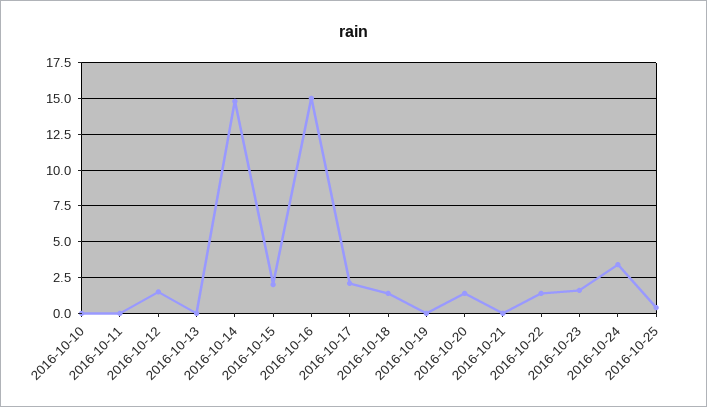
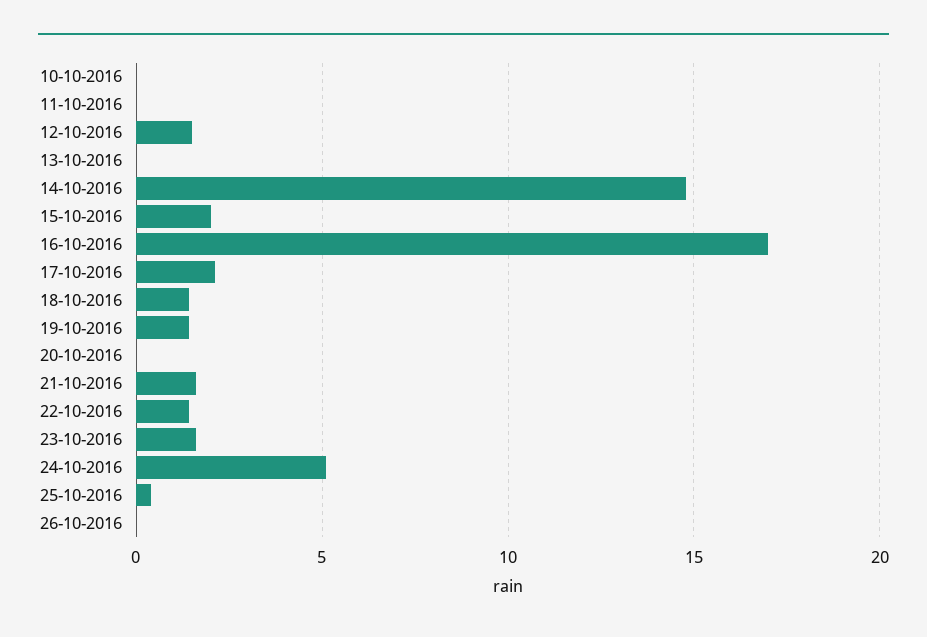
2016-10-16: 15 -> 17
2016-10-19: 0 -> 1.5
2016-10-20: 1.5 -> 0
2016-10-21: 0 -> 1.5
2016-10-24: 3.5 -> 5
26-10-2016: none -> 0

